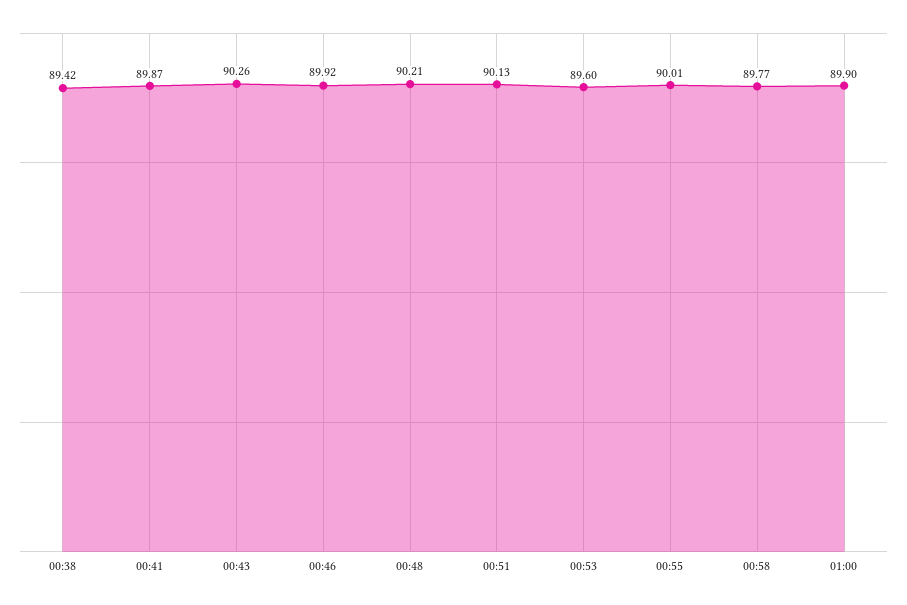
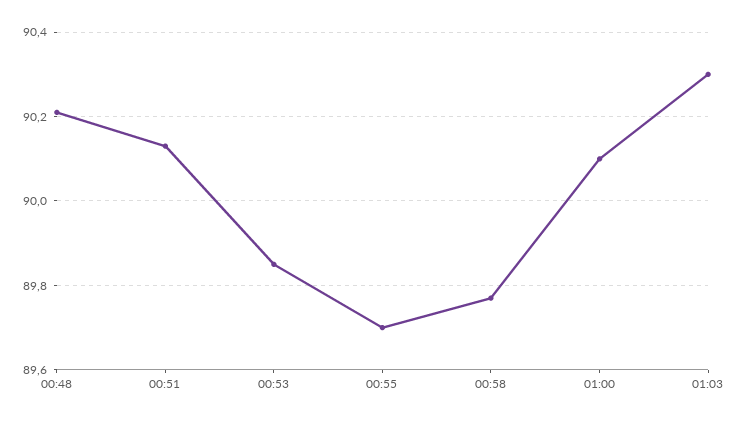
00:38: 89.42 -> none
00:41: 89.87 -> none
00:43: 90.26 -> none
00:46: 89.92 -> none
00:53: 89.6 -> 89.85
00:55: 90.01 -> 89.7
01:00: 89.9 -> 90.1
01:03: none -> 90.3

